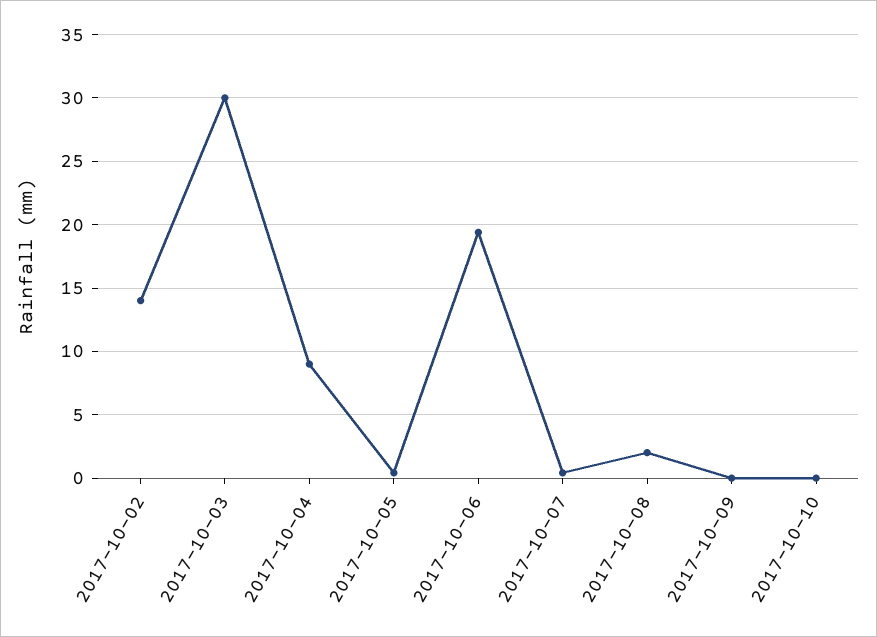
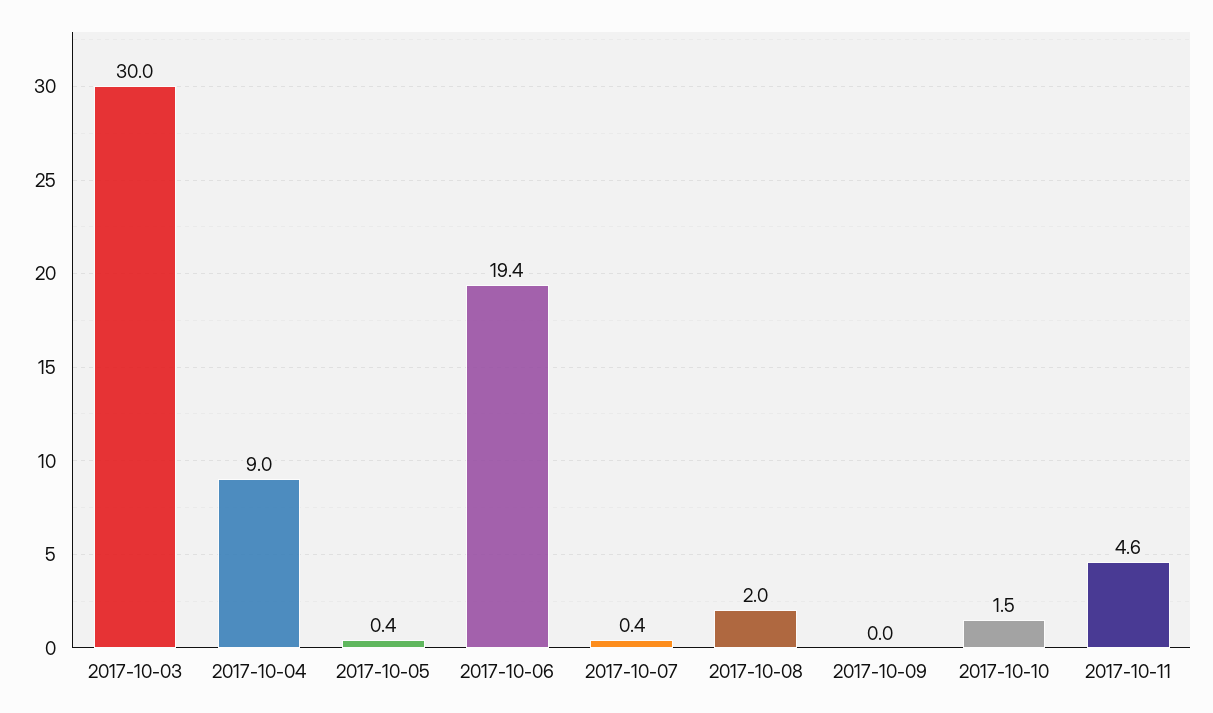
2017-10-02: 14 -> none
2017-10-10: 0 -> 1.5
2017-10-11: none -> 4.6

